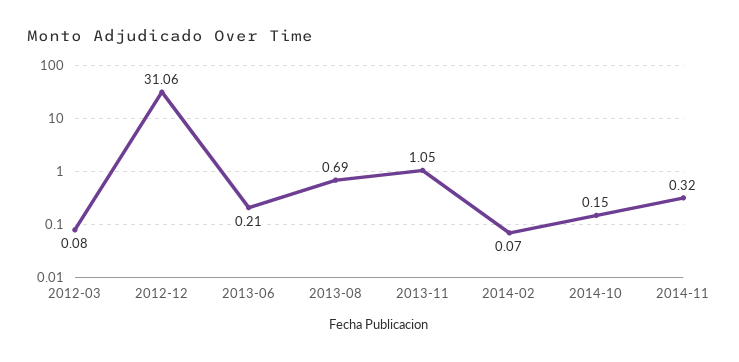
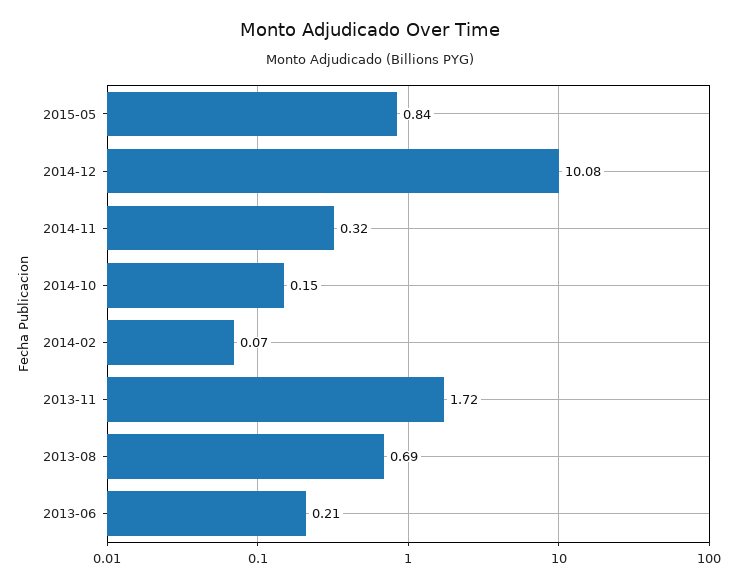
2012-03: 0.08 -> none
2012-12: 31.06 -> none
2013-11: 1.05 -> 1.72
2015-05: none -> 0.84
2014-12: none -> 10.08

